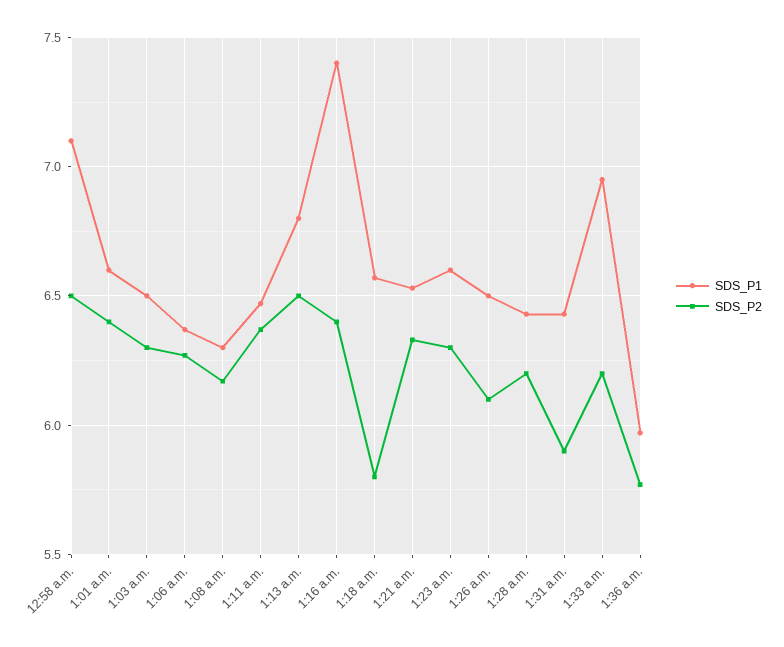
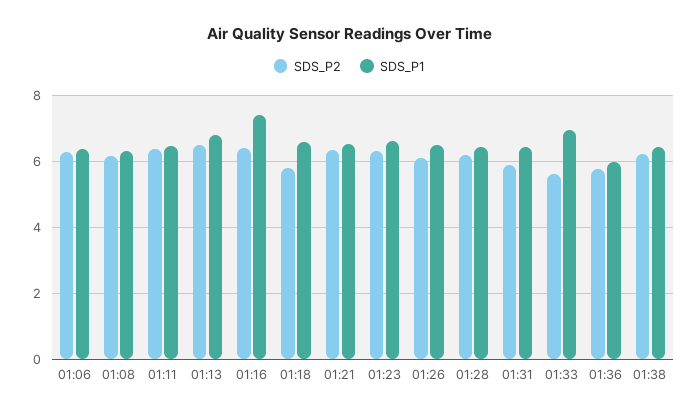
SDS_P1, 12:58 a.m.: 7.1 -> none
SDS_P2, 12:58 a.m.: 6.5 -> none
SDS_P1, 1:01 a.m.: 6.6 -> none
SDS_P2, 1:01 a.m.: 6.4 -> none
SDS_P1, 1:03 a.m.: 6.5 -> none
SDS_P2, 1:03 a.m.: 6.3 -> none
SDS_P2, 1:33 a.m.: 6.2 -> 5.6
SDS_P2, 01:38: none -> 6.2
SDS_P1, 01:38: none -> 6.4

